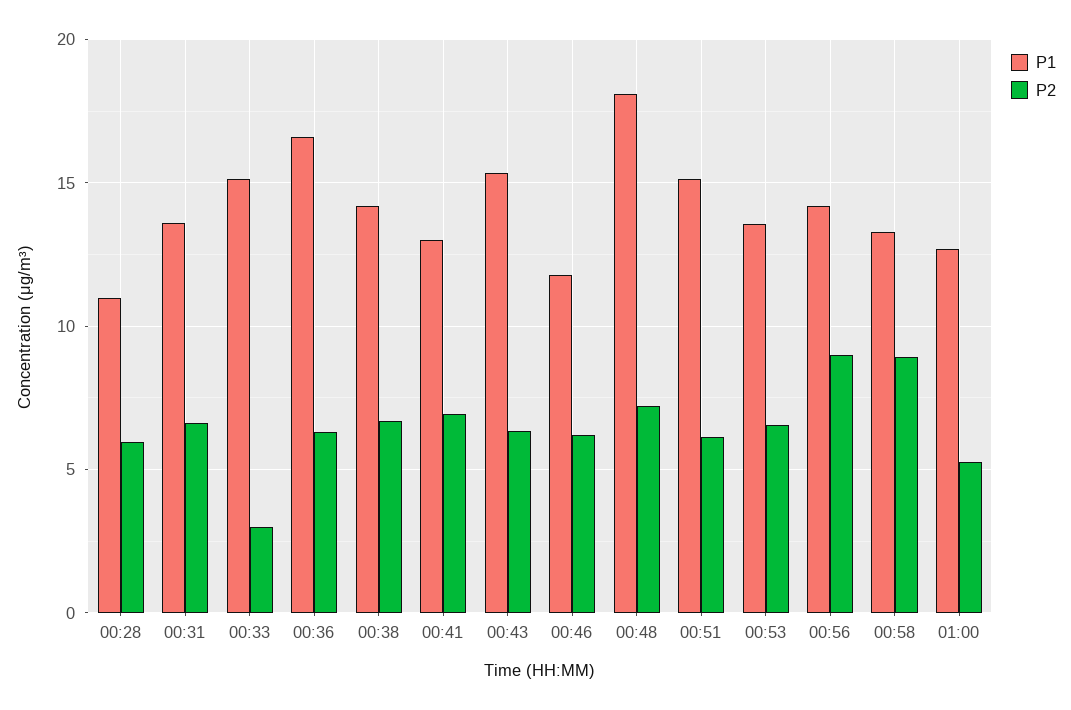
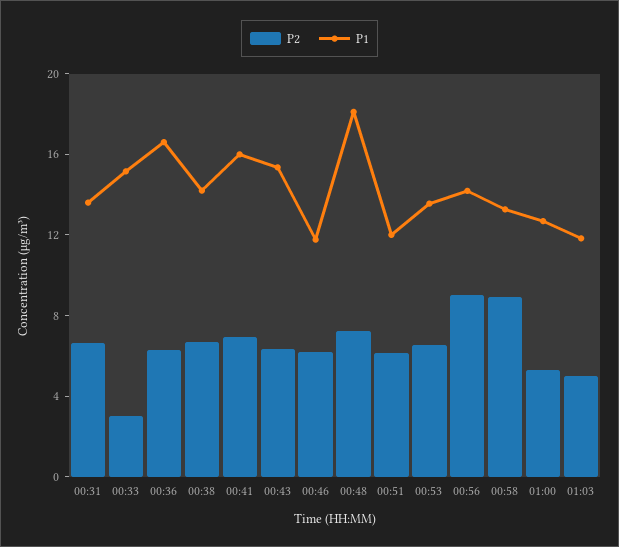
P1, 00:28: 11 -> none
P2, 00:28: 6 -> none
P1, 00:41: 13 -> 16
P1, 00:51: 15 -> 12
P2, 01:03: none -> 5
P1, 01:03: none -> 12

